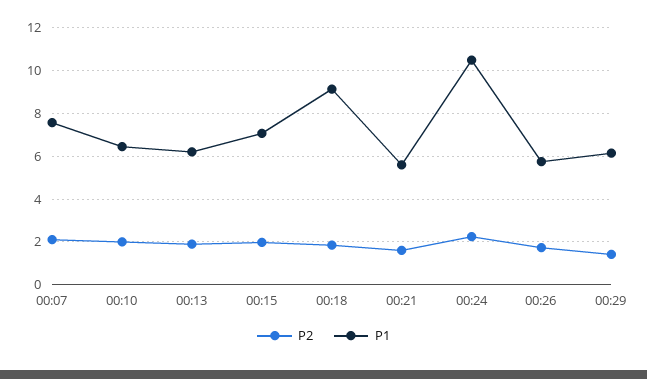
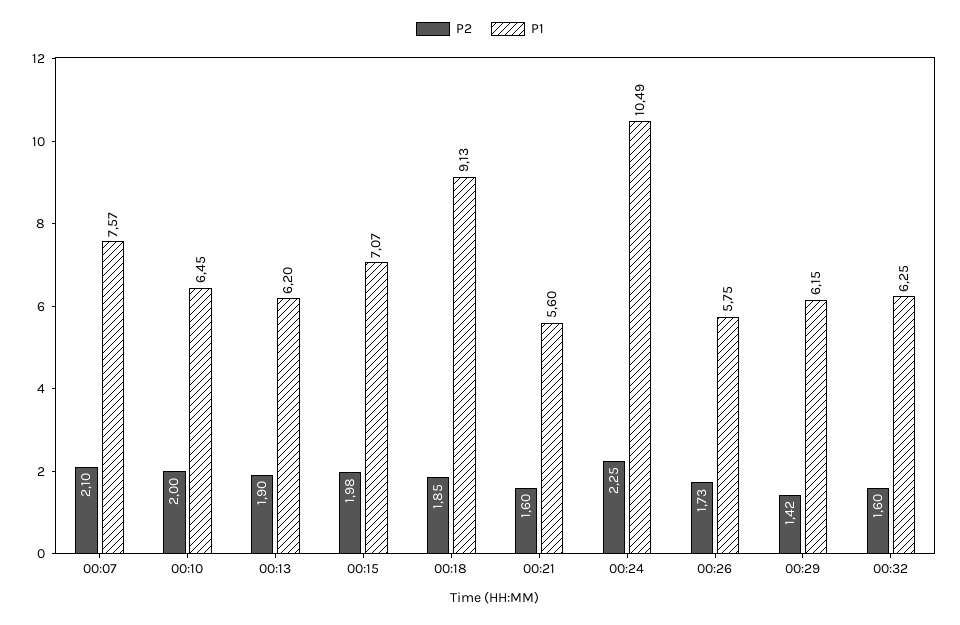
P2, 00:32: none -> 1.6
P1, 00:32: none -> 6.25

